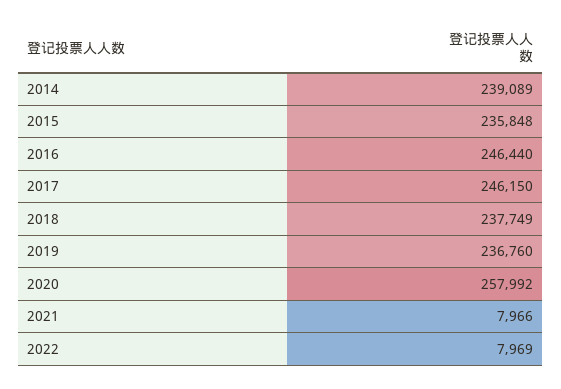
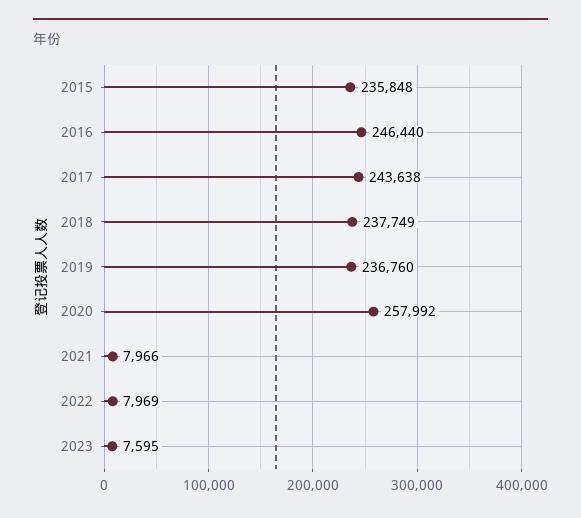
2014: 239089 -> none
2017: 246150 -> 243638
2023: none -> 7595

